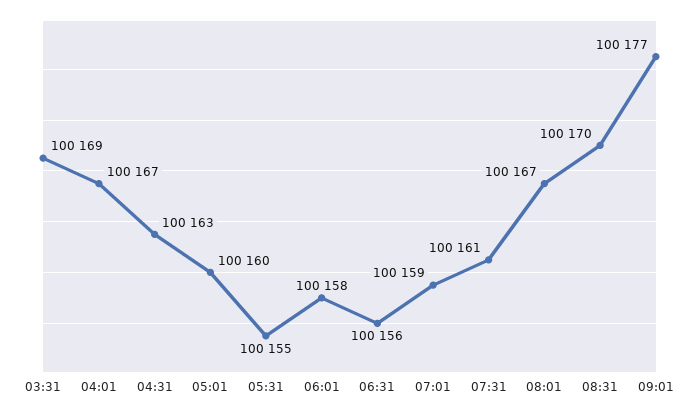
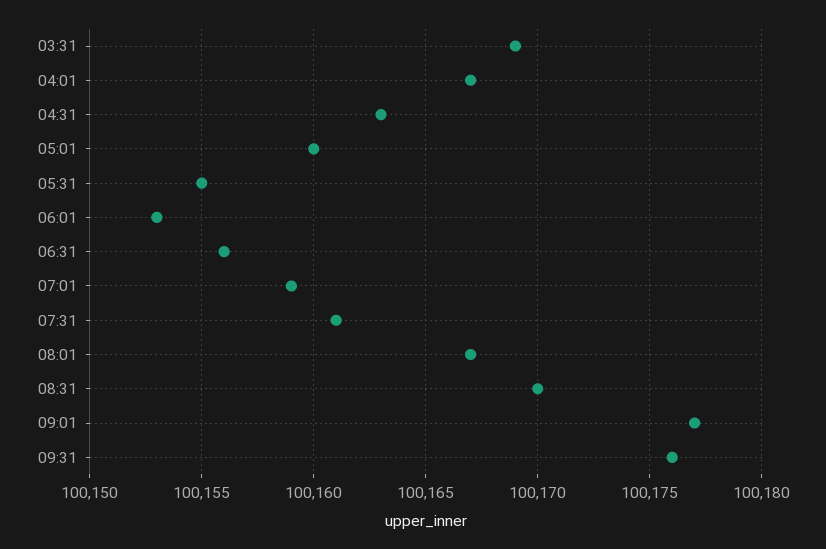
06:01: 100158 -> 100153
09:31: none -> 100176

